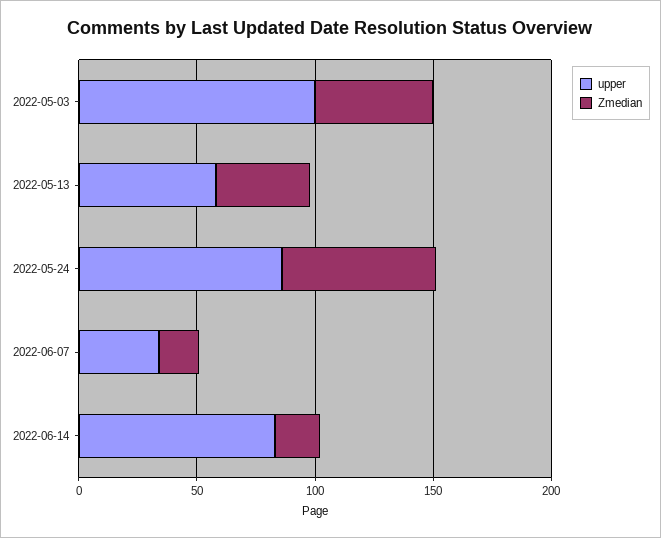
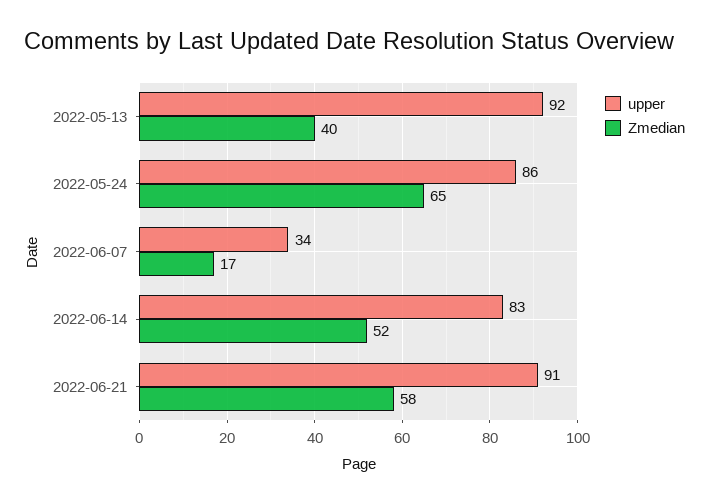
upper, 2022-05-03: 100 -> none
Zmedian, 2022-05-03: 50 -> none
upper, 2022-05-13: 60 -> 92
Zmedian, 2022-06-14: 20 -> 52
upper, 2022-06-21: none -> 91
Zmedian, 2022-06-21: none -> 58

